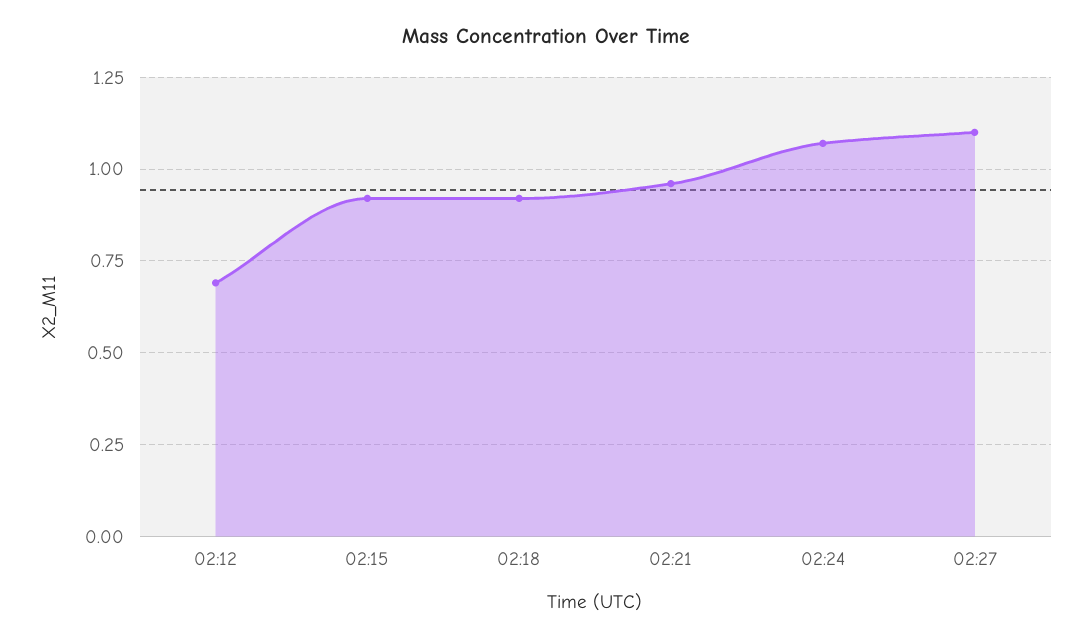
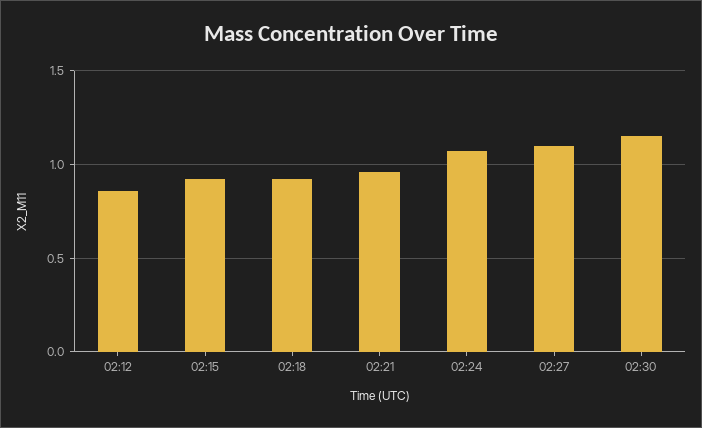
02:12: 0.7 -> 0.85
02:30: none -> 1.15

